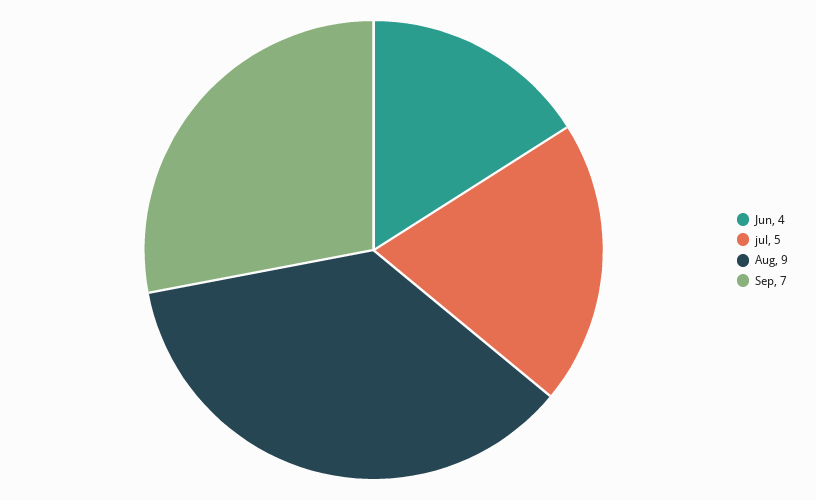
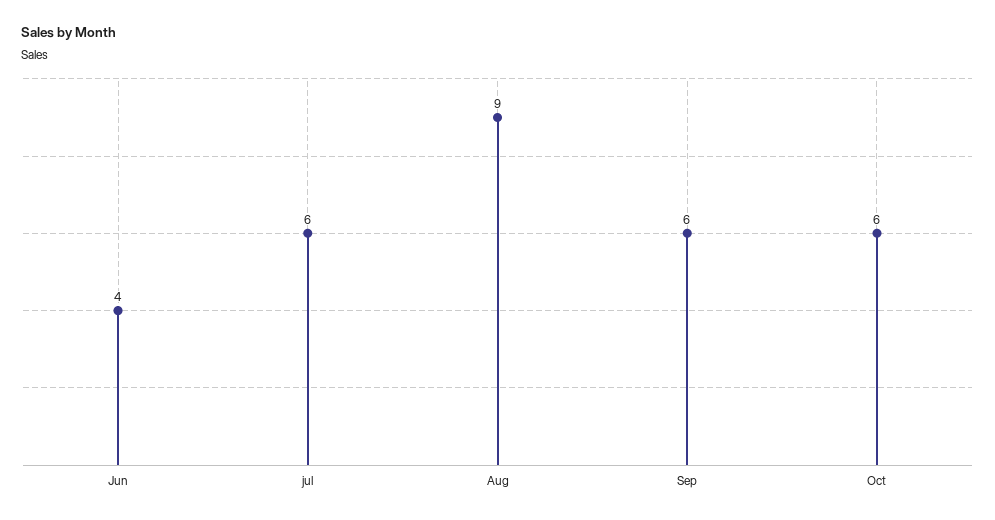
jul: 5 -> 6
Sep: 7 -> 6
Oct: none -> 6

